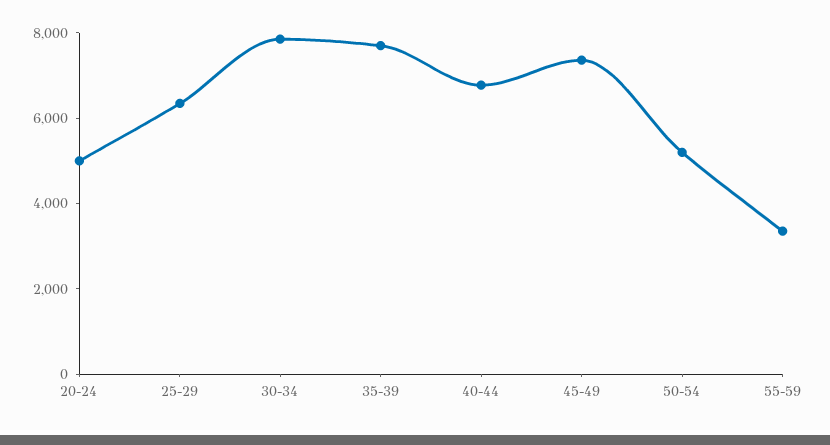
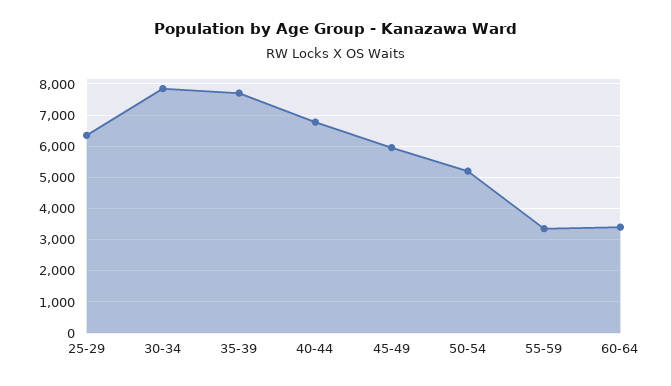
20-24: 5000 -> none
45-49: 7500 -> 6000
60-64: none -> 3400

